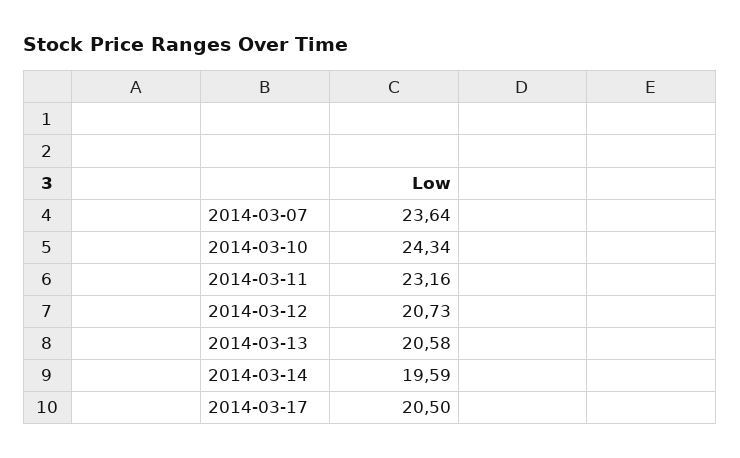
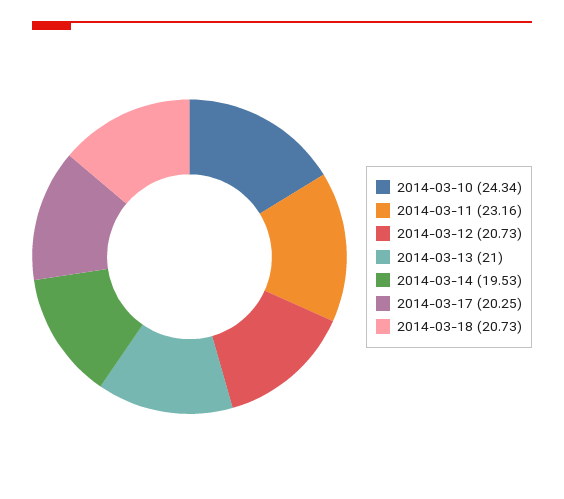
2014-03-07: 23.64 -> none
2014-03-13: 20.58 -> 21
2014-03-14: 19.59 -> 19.53
2014-03-17: 20.5 -> 20.25
2014-03-18: none -> 20.73

